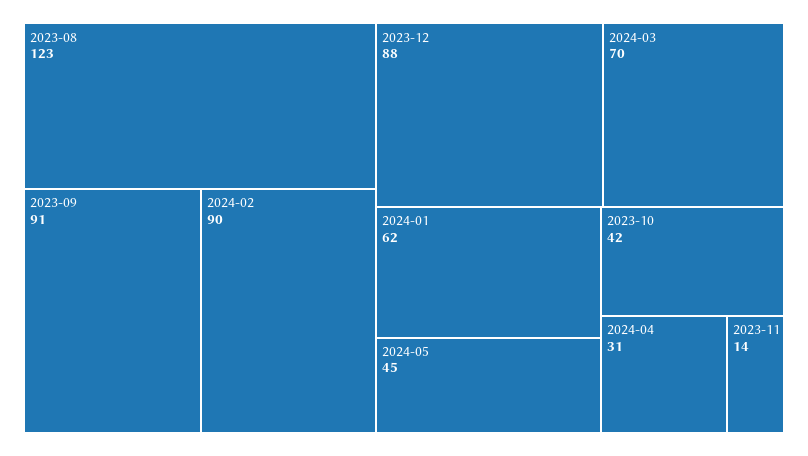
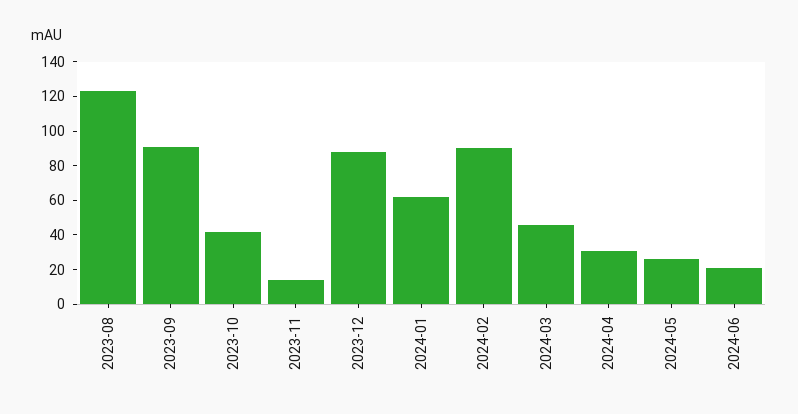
2024-03: 70 -> 45
2024-05: 45 -> 25
2024-06: none -> 20

